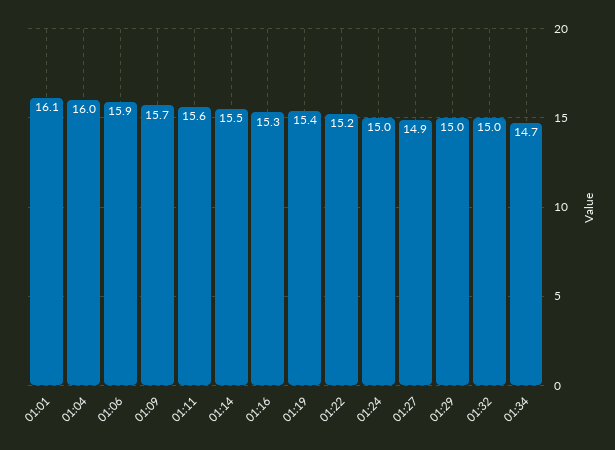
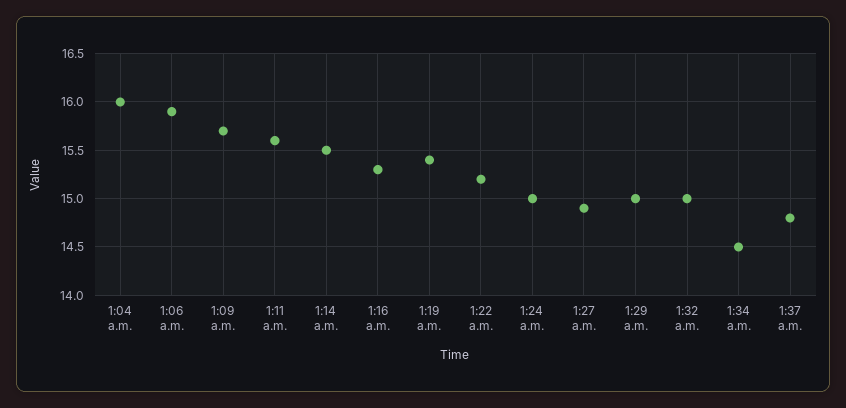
01:01: 16.1 -> none
01:34: 14.7 -> 14.5
1:37 a.m.: none -> 14.8

